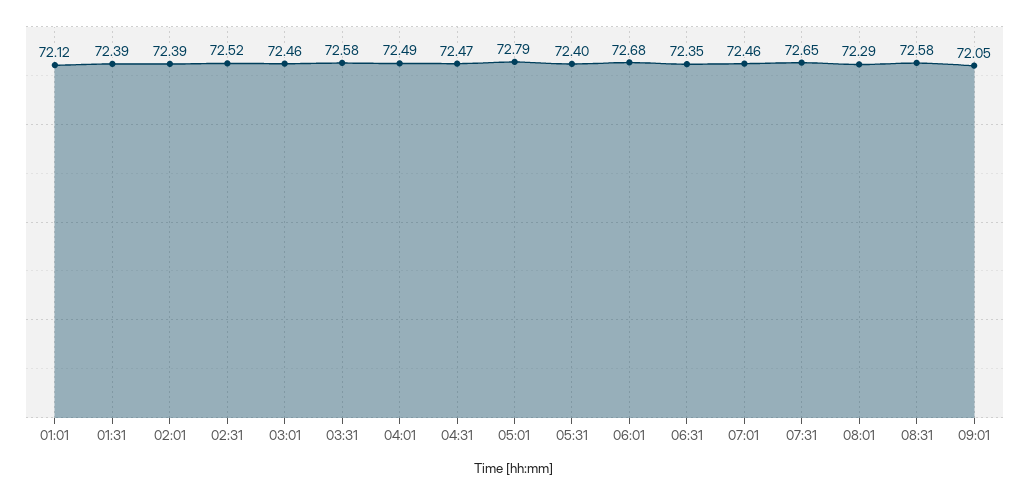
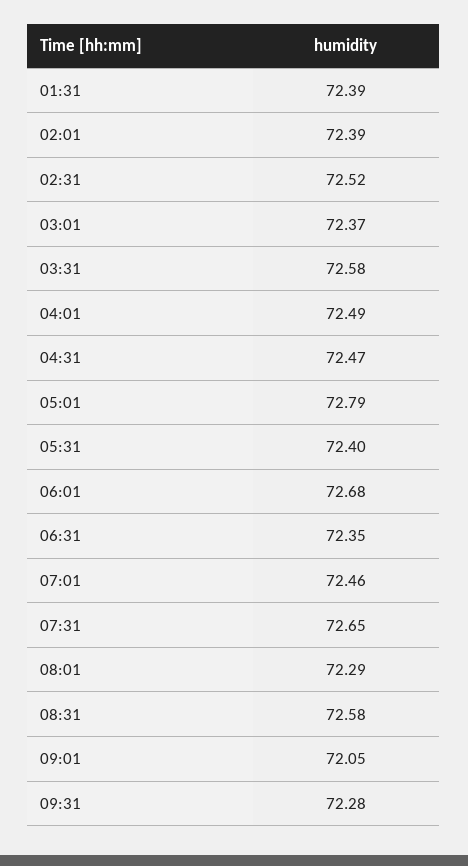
01:01: 72.12 -> none
03:01: 72.46 -> 72.37
09:31: none -> 72.28

